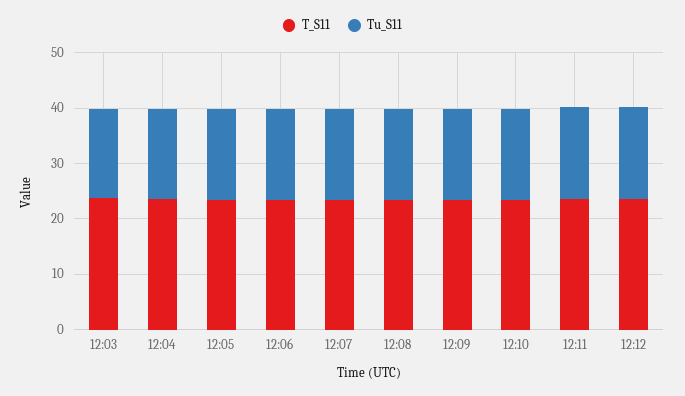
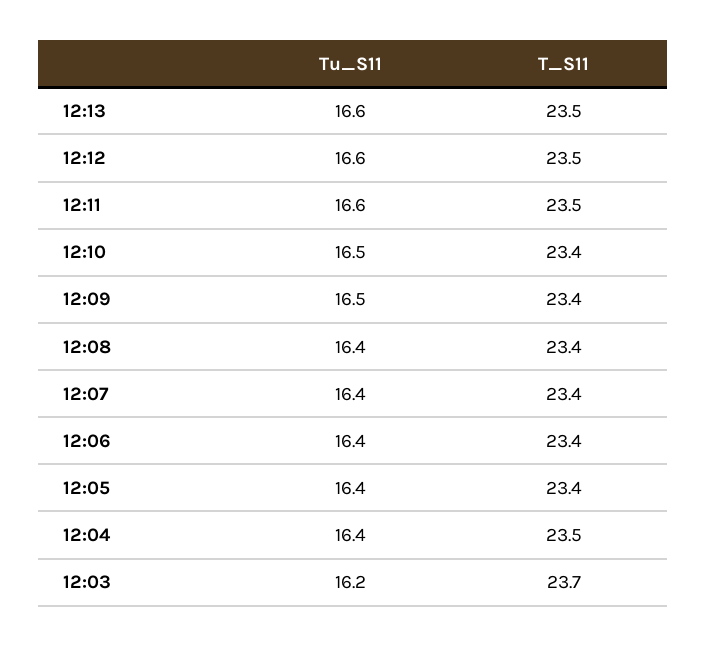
Tu_S11, 12:13: none -> 16.6
T_S11, 12:13: none -> 23.5

